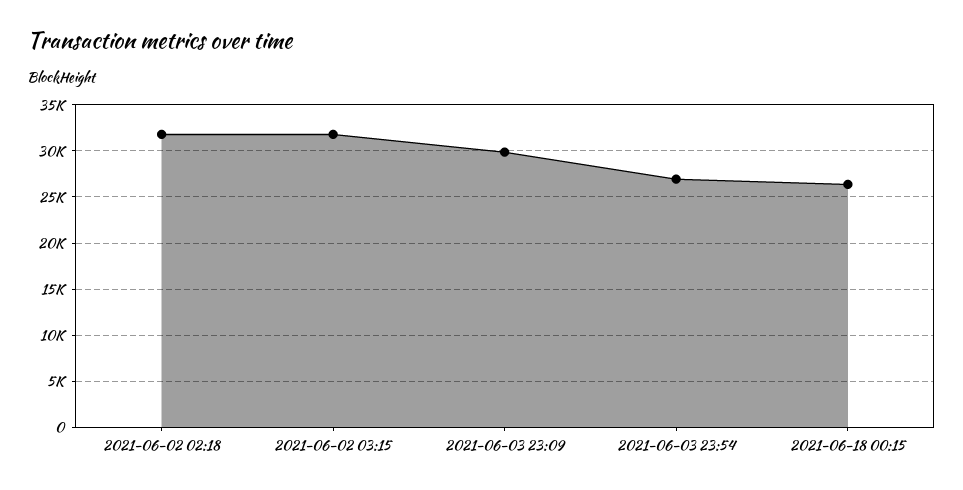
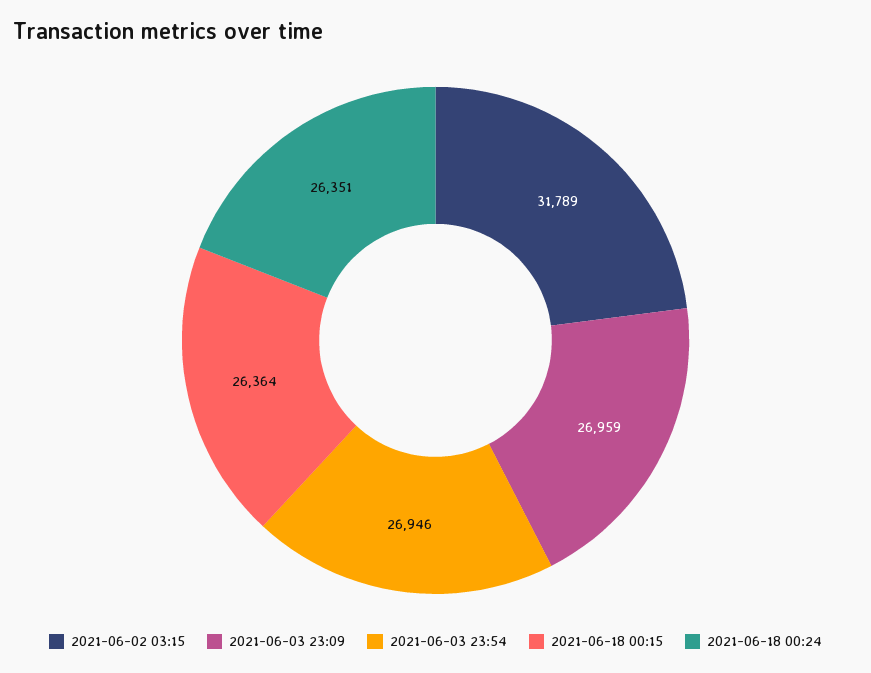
2021-06-02 02:18: 32000 -> none
2021-06-03 23:09: 30000 -> 26959
2021-06-18 00:24: none -> 26351

